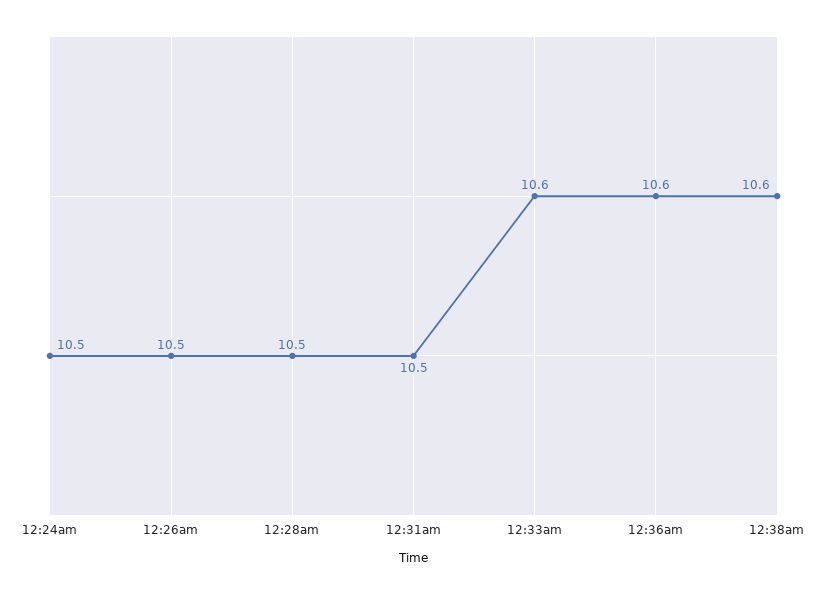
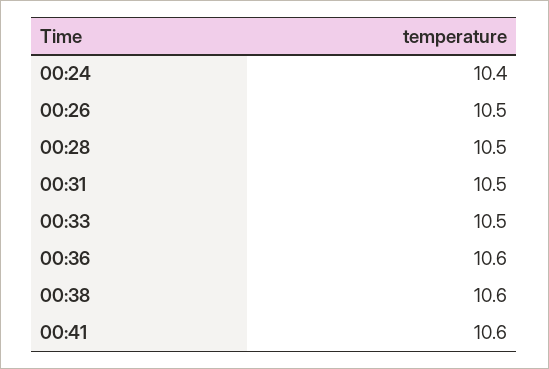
12:24am: 10.5 -> 10.4
12:33am: 10.6 -> 10.5
00:41: none -> 10.6

